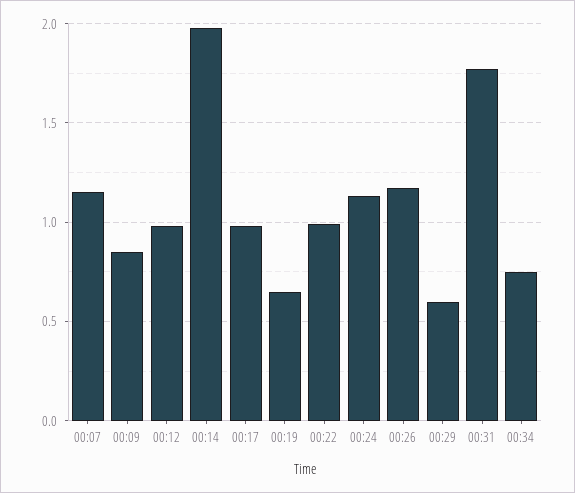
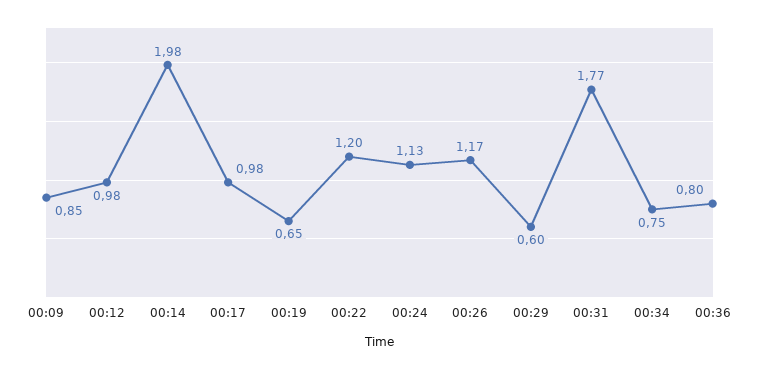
00:07: 1.15 -> none
00:22: 1 -> 1.2
00:36: none -> 0.8

